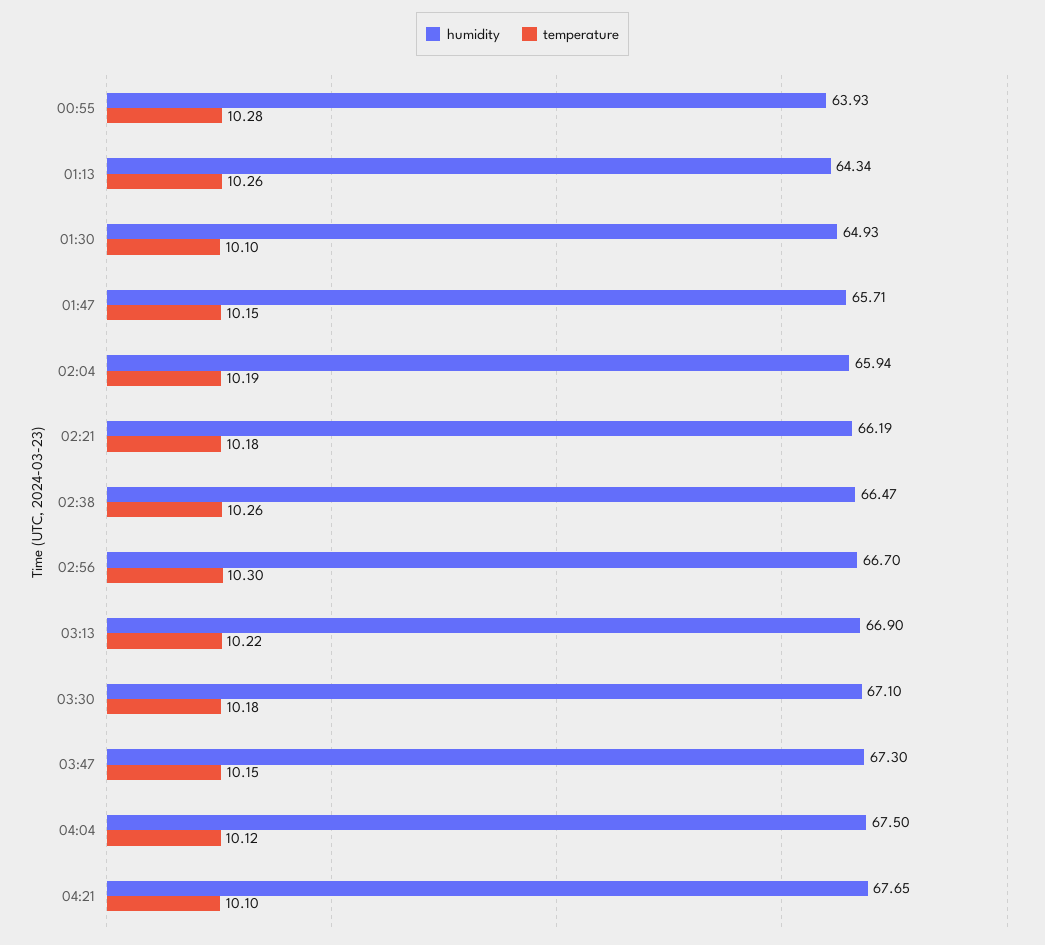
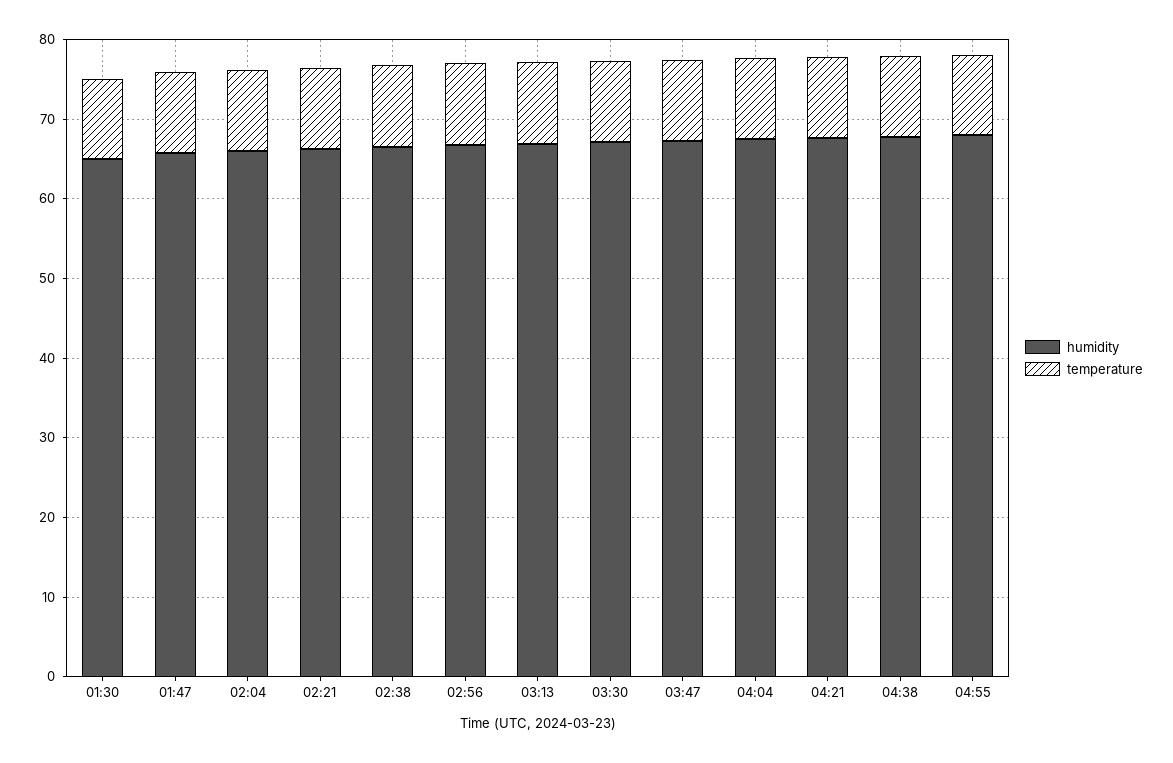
humidity, 00:55: 63.93 -> none
temperature, 00:55: 10.28 -> none
humidity, 01:13: 64.34 -> none
temperature, 01:13: 10.26 -> none
humidity, 04:38: none -> 68
temperature, 04:38: none -> 10
humidity, 04:55: none -> 68
temperature, 04:55: none -> 10

